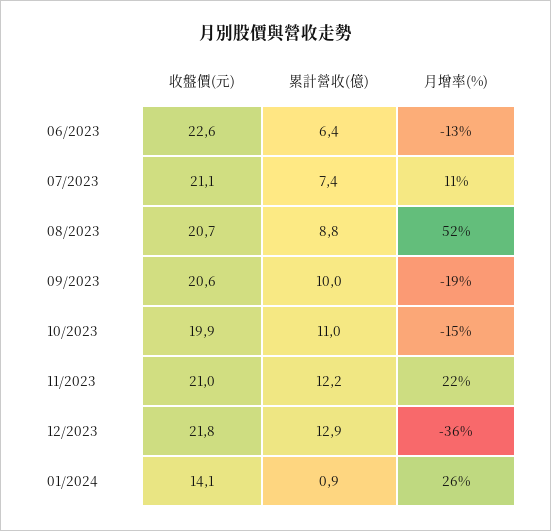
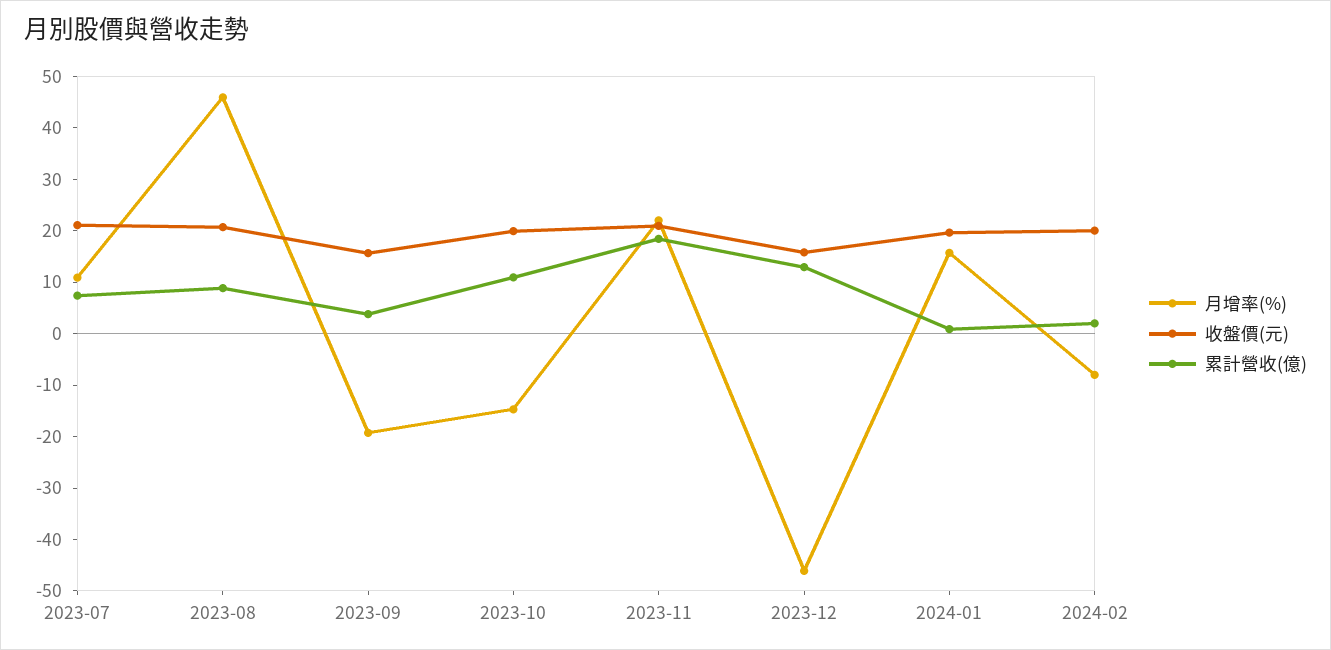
收盤價(元), 06/2023: 22.6 -> none
累計營收(億), 06/2023: 6.4 -> none
月增率(%), 06/2023: -13 -> none
月增率(%), 08/2023: 52 -> 46
收盤價(元), 09/2023: 20.6 -> 16
累計營收(億), 09/2023: 10 -> 4
累計營收(億), 11/2023: 12.2 -> 18
收盤價(元), 12/2023: 21.8 -> 16
月增率(%), 12/2023: -36 -> -46
收盤價(元), 01/2024: 14.1 -> 20
月增率(%), 01/2024: 26 -> 16
月增率(%), 2024-02: none -> -8
收盤價(元), 2024-02: none -> 20
累計營收(億), 2024-02: none -> 2

